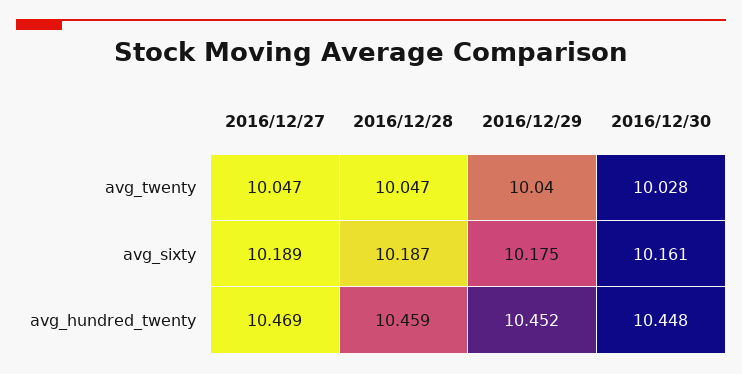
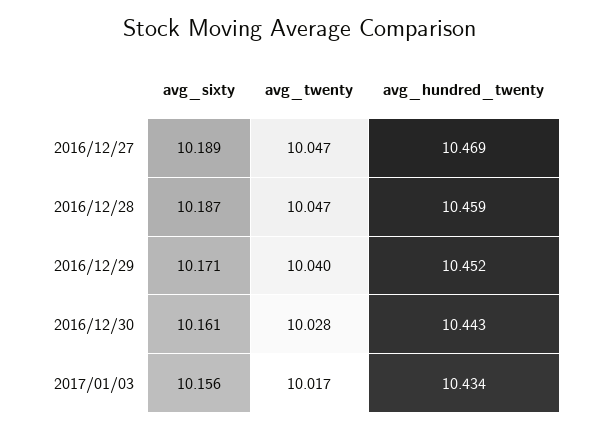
2016/12/29, avg_sixty: 10.175 -> 10.171
2016/12/30, avg_hundred_twenty: 10.448 -> 10.443
2017/01/03, avg_sixty: none -> 10.156
2017/01/03, avg_twenty: none -> 10.017
2017/01/03, avg_hundred_twenty: none -> 10.434

